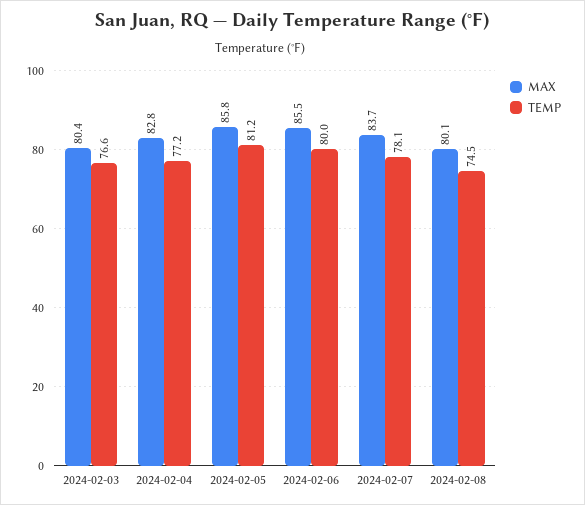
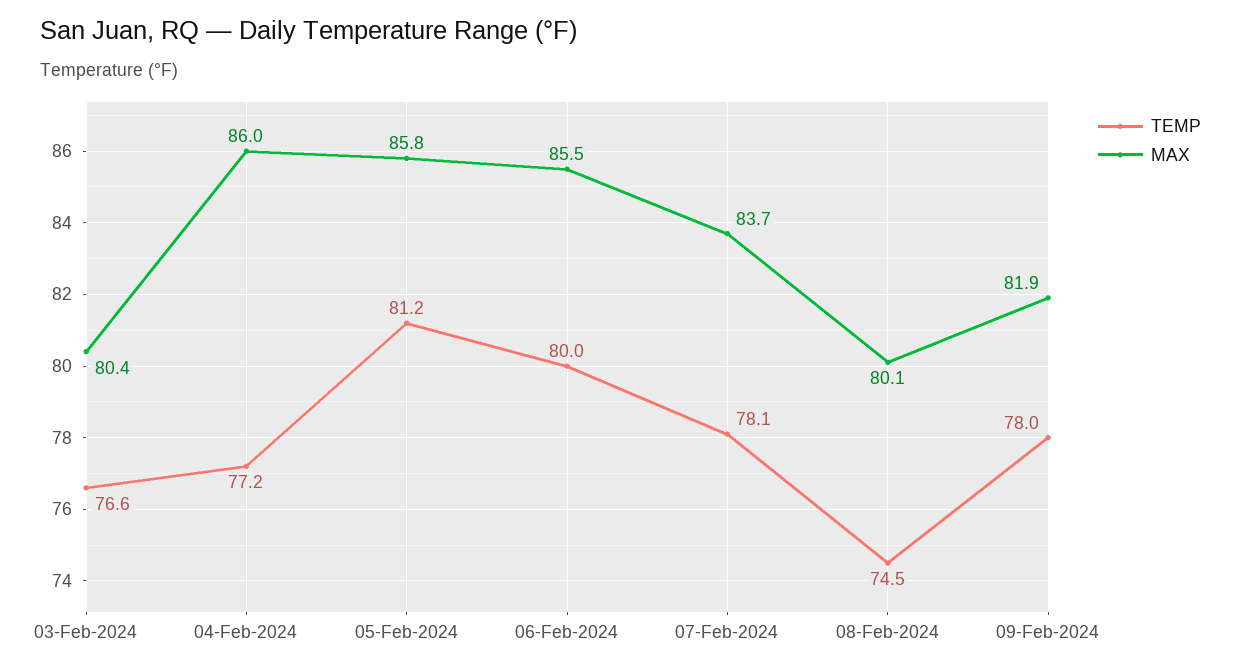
MAX, 2024-02-04: 82.8 -> 86
TEMP, 09-Feb-2024: none -> 78
MAX, 09-Feb-2024: none -> 81.9

